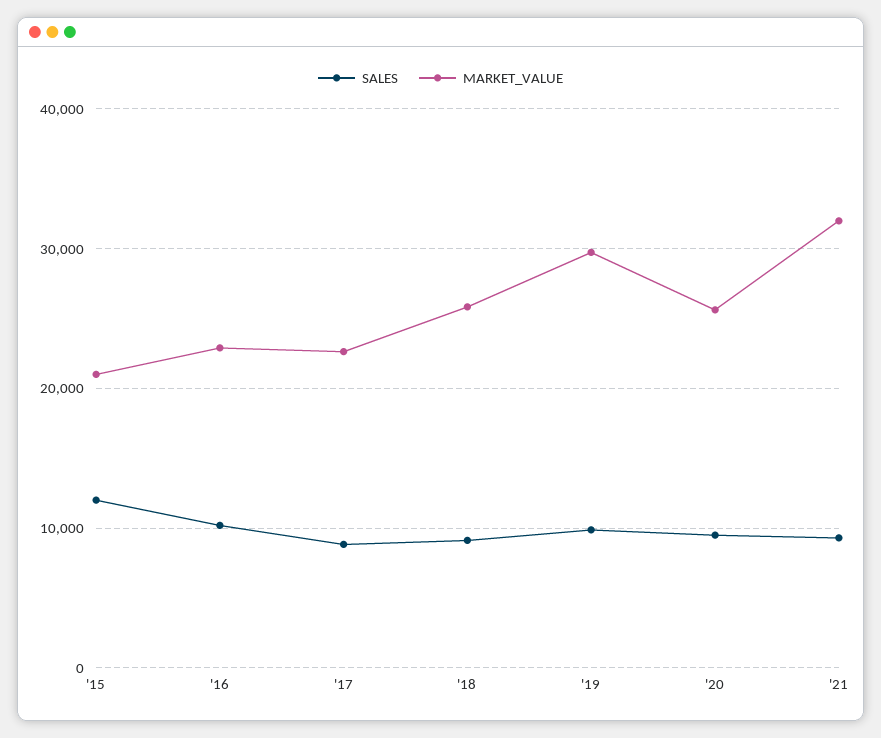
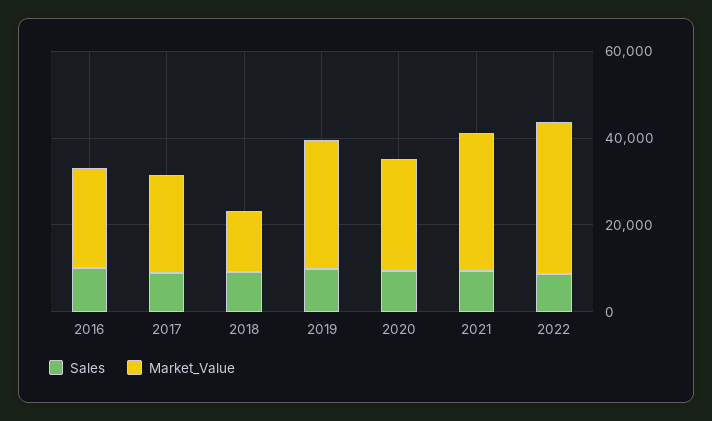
SALES, '15: 12000 -> none
MARKET_VALUE, '15: 21000 -> none
MARKET_VALUE, '18: 26000 -> 15000
SALES, 2022: none -> 10000
MARKET_VALUE, 2022: none -> 35000

